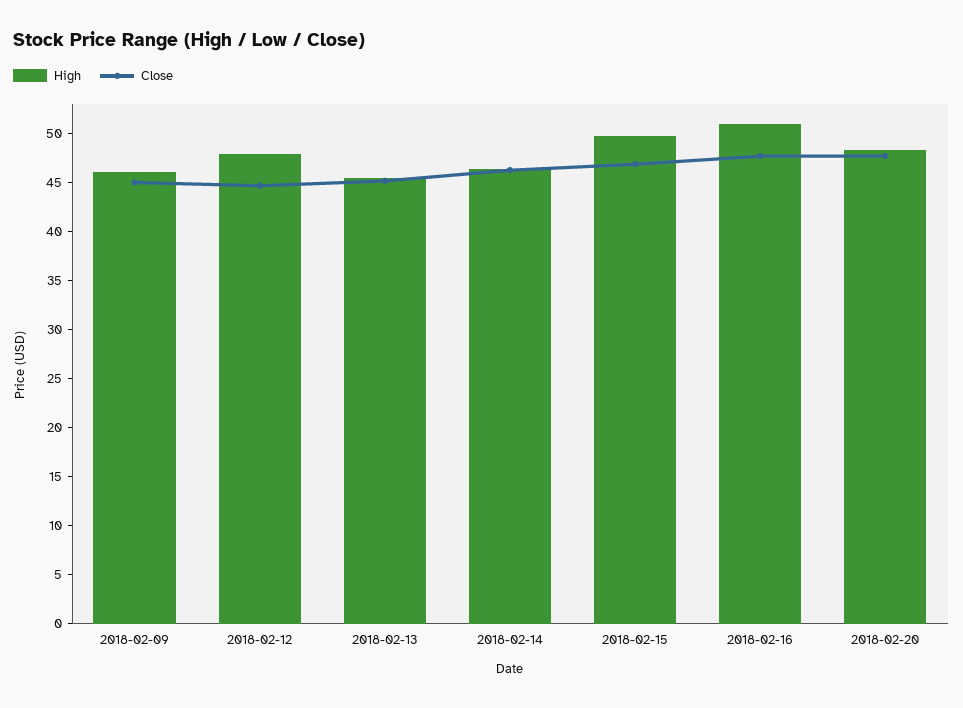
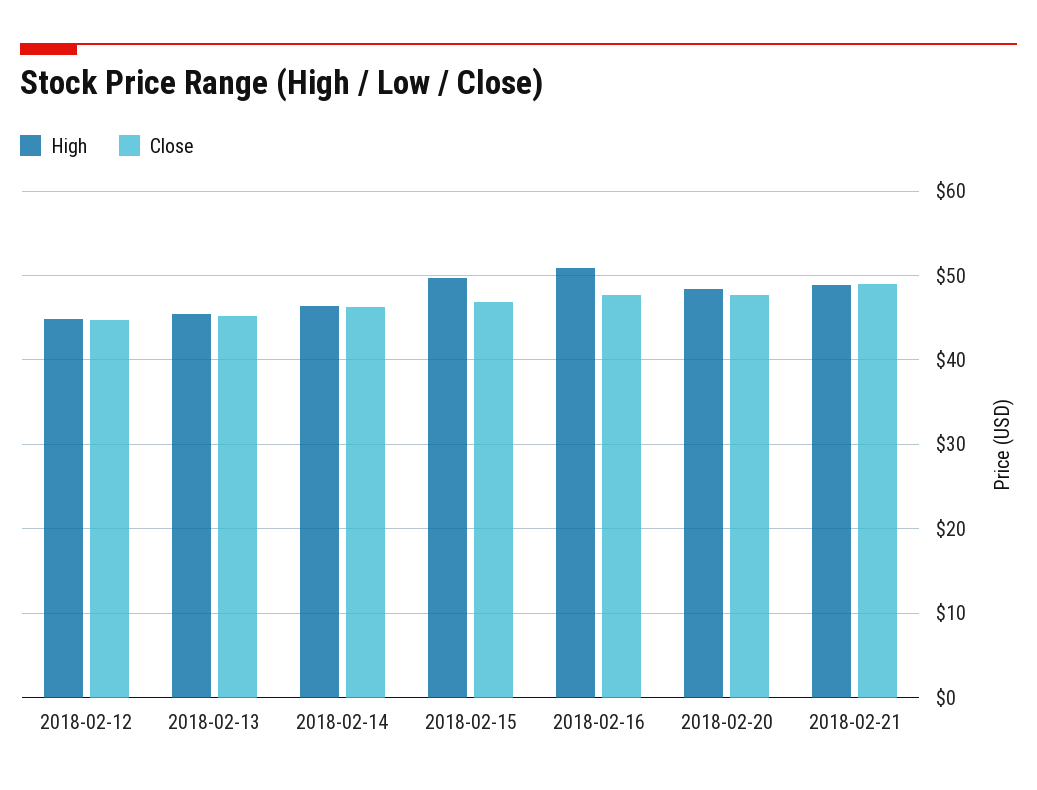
High, 2018-02-09: 46 -> none
Close, 2018-02-09: 45 -> none
High, 2018-02-12: 48 -> 45
High, 2018-02-21: none -> 49
Close, 2018-02-21: none -> 49

